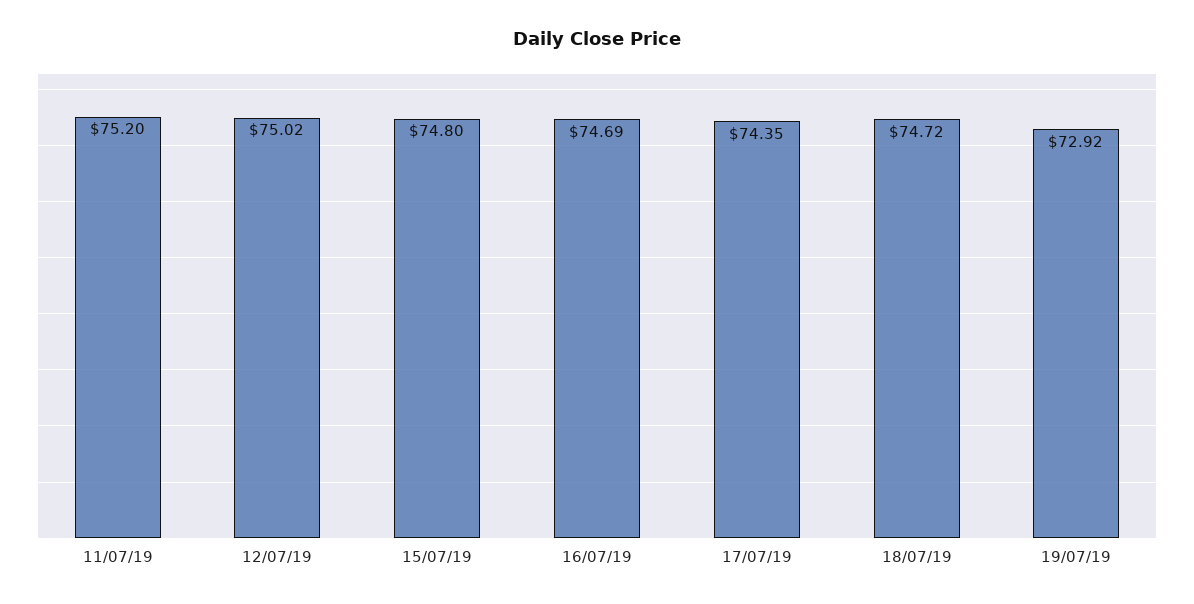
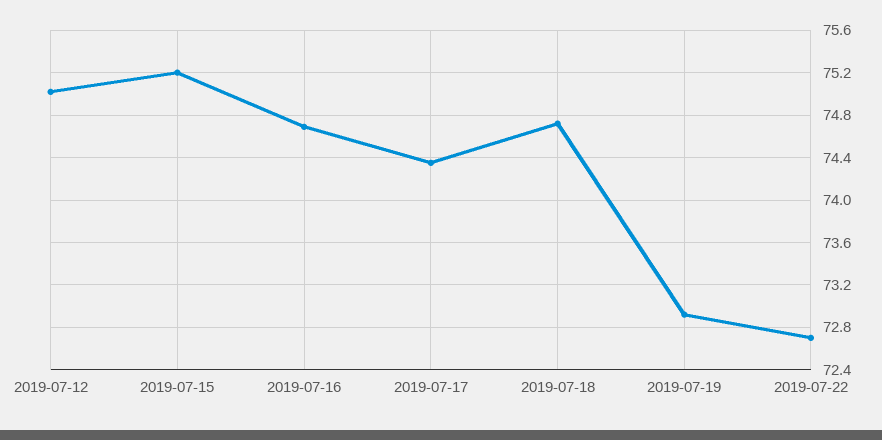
11/07/19: 75.2 -> none
15/07/19: 74.8 -> 75.2
2019-07-22: none -> 72.7

